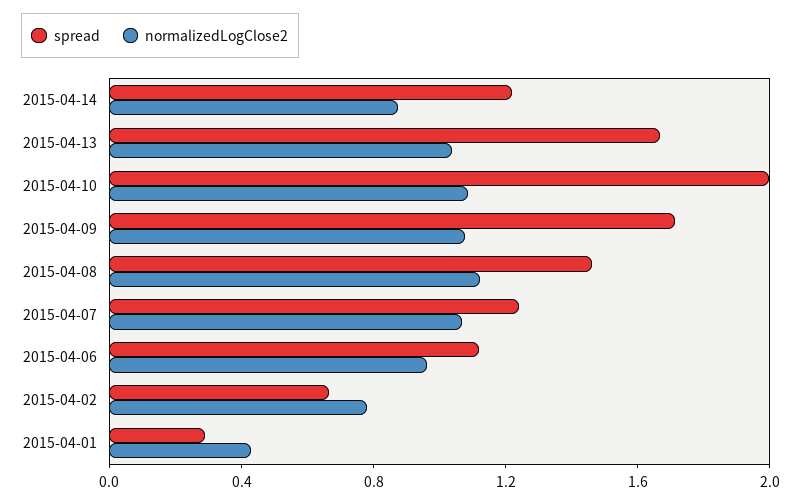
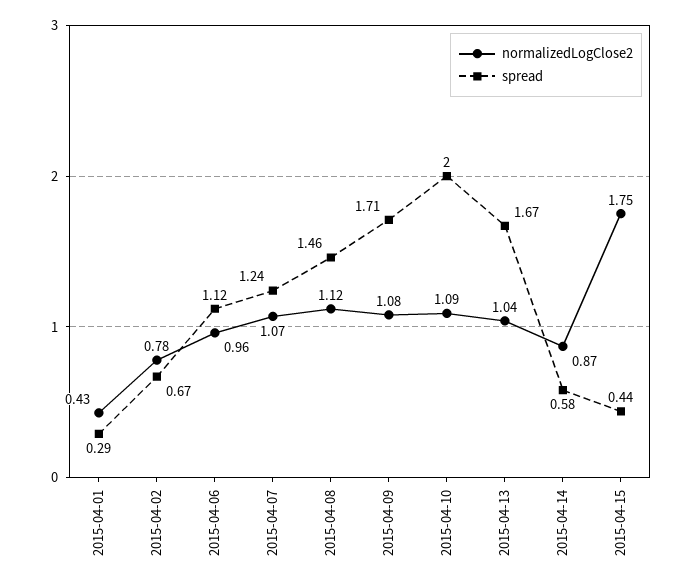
spread, 2015-04-14: 1.2 -> 0.58
normalizedLogClose2, 2015-04-15: none -> 1.75
spread, 2015-04-15: none -> 0.44

